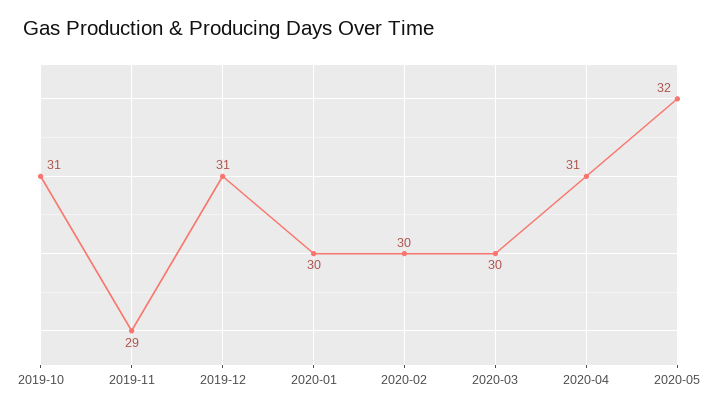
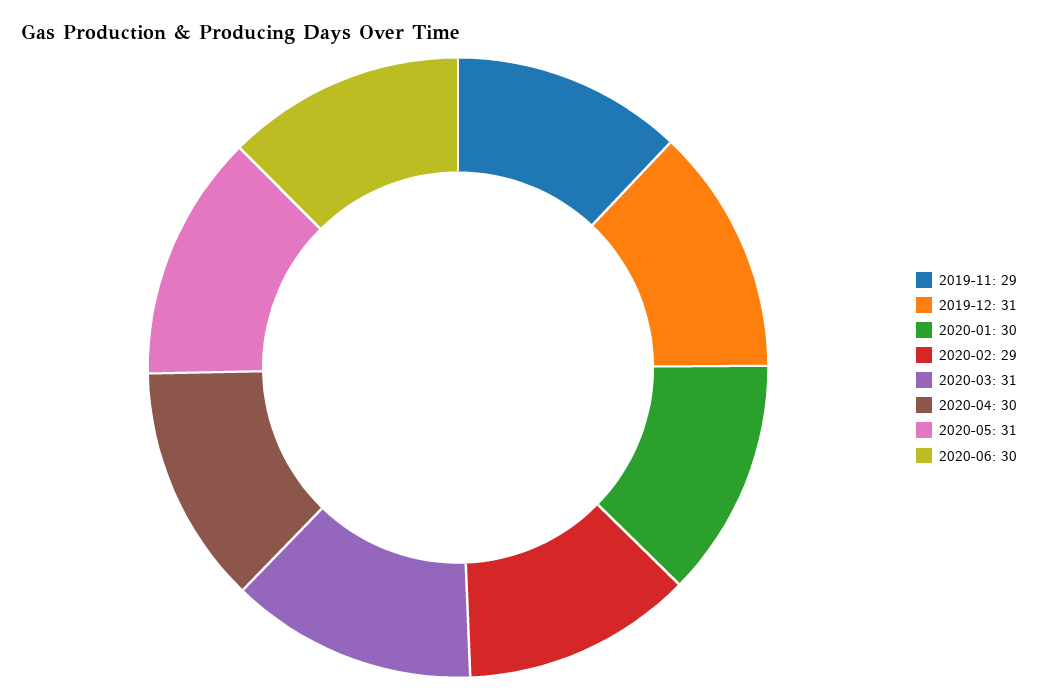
2019-10: 31 -> none
2020-02: 30 -> 29
2020-03: 30 -> 31
2020-04: 31 -> 30
2020-05: 32 -> 31
2020-06: none -> 30

